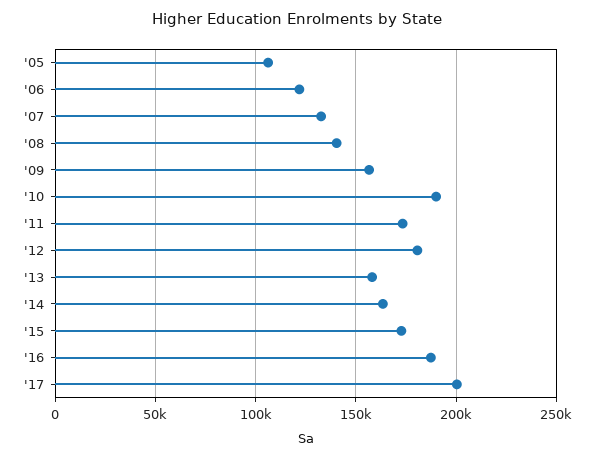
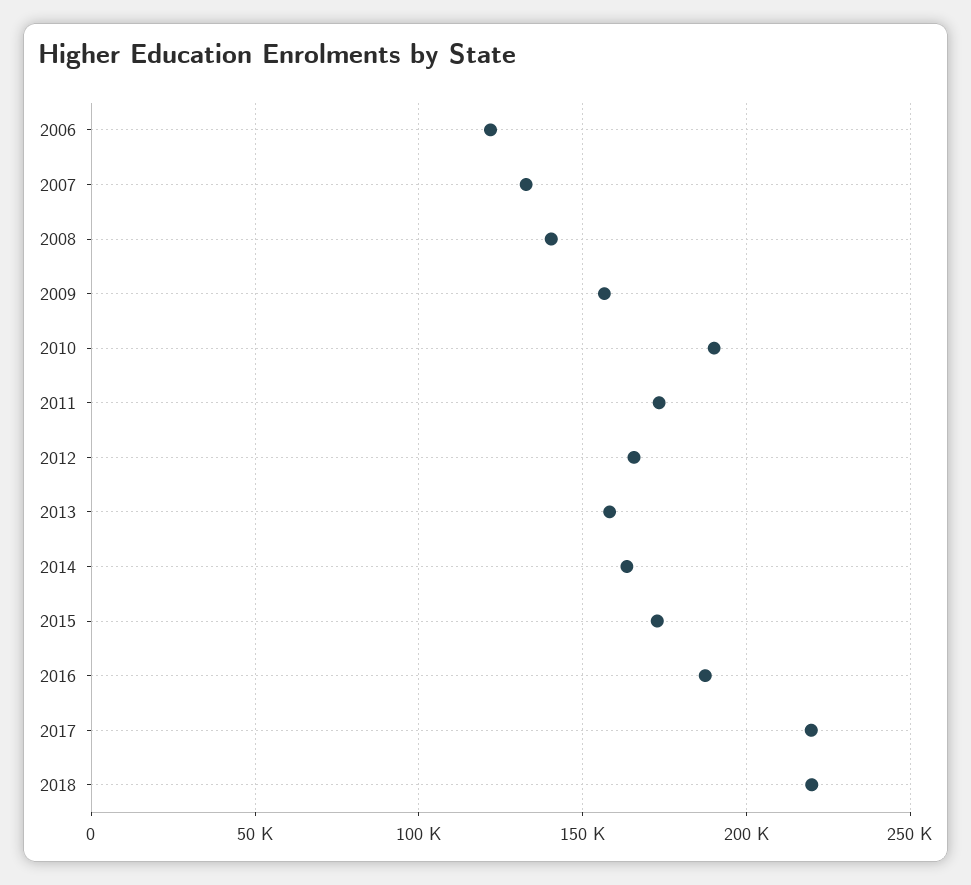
'05: 105000 -> none
'12: 180000 -> 165000
'17: 200000 -> 220000
2018: none -> 220000

